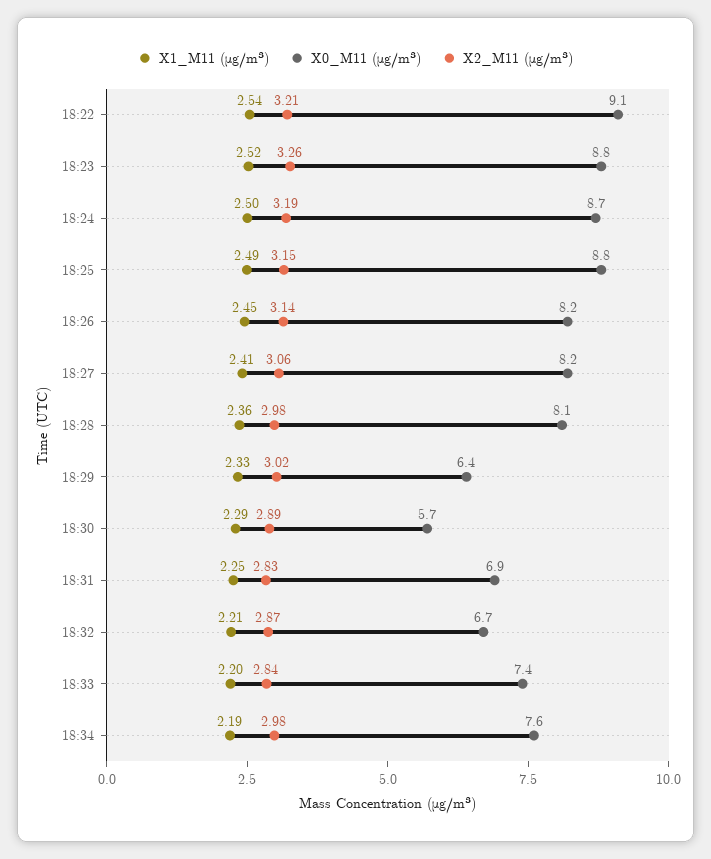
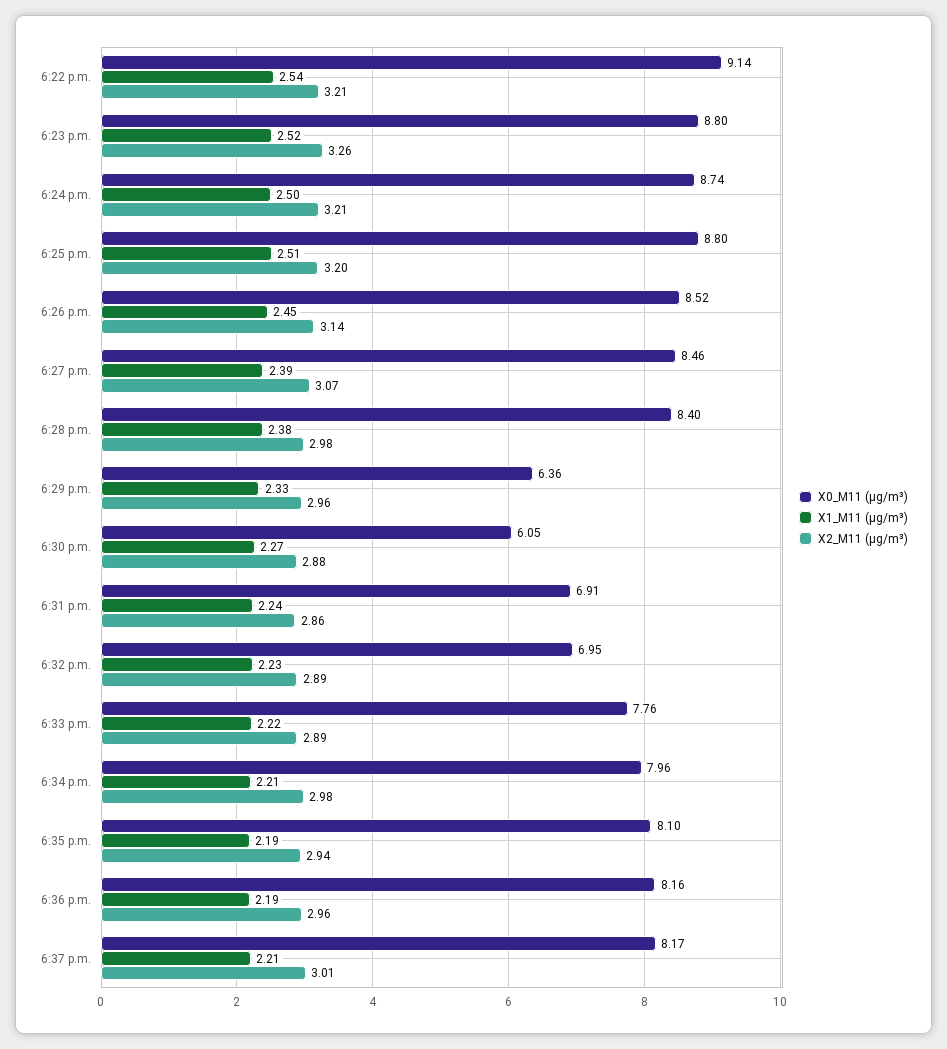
X2_M11 (μg/m³), 18:24: 3.19 -> 3.21
X1_M11 (μg/m³), 18:25: 2.49 -> 2.51
X2_M11 (μg/m³), 18:25: 3.15 -> 3.2
X0_M11 (μg/m³), 18:26: 8.2 -> 8.52
X1_M11 (μg/m³), 18:27: 2.41 -> 2.39
X0_M11 (μg/m³), 18:27: 8.2 -> 8.46
X2_M11 (μg/m³), 18:27: 3.06 -> 3.07
X1_M11 (μg/m³), 18:28: 2.36 -> 2.38
X0_M11 (μg/m³), 18:28: 8.1 -> 8.4
X2_M11 (μg/m³), 18:29: 3.02 -> 2.96
X1_M11 (μg/m³), 18:30: 2.29 -> 2.27
X0_M11 (μg/m³), 18:30: 5.7 -> 6.05
X2_M11 (μg/m³), 18:30: 2.89 -> 2.88
X1_M11 (μg/m³), 18:31: 2.25 -> 2.24
X2_M11 (μg/m³), 18:31: 2.83 -> 2.86
X1_M11 (μg/m³), 18:32: 2.21 -> 2.23
X0_M11 (μg/m³), 18:32: 6.7 -> 6.95
X2_M11 (μg/m³), 18:32: 2.87 -> 2.89
X1_M11 (μg/m³), 18:33: 2.2 -> 2.22
X0_M11 (μg/m³), 18:33: 7.4 -> 7.76
X2_M11 (μg/m³), 18:33: 2.84 -> 2.89
X1_M11 (μg/m³), 18:34: 2.19 -> 2.21
X0_M11 (μg/m³), 18:34: 7.6 -> 7.96
X0_M11 (μg/m³), 6:35 p.m.: none -> 8.1
X1_M11 (μg/m³), 6:35 p.m.: none -> 2.19
X2_M11 (μg/m³), 6:35 p.m.: none -> 2.94
X0_M11 (μg/m³), 6:36 p.m.: none -> 8.16
X1_M11 (μg/m³), 6:36 p.m.: none -> 2.19
X2_M11 (μg/m³), 6:36 p.m.: none -> 2.96
X0_M11 (μg/m³), 6:37 p.m.: none -> 8.17
X1_M11 (μg/m³), 6:37 p.m.: none -> 2.21
X2_M11 (μg/m³), 6:37 p.m.: none -> 3.01

